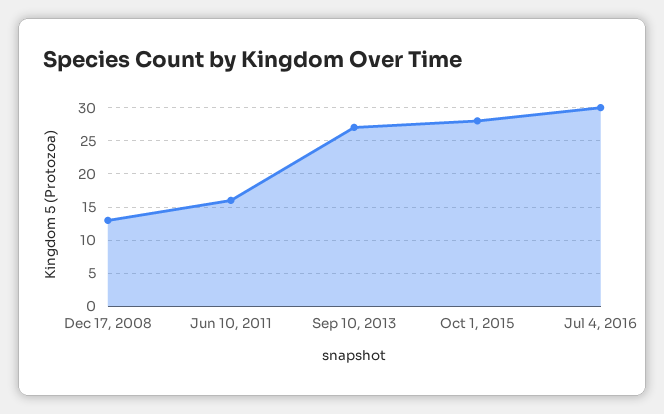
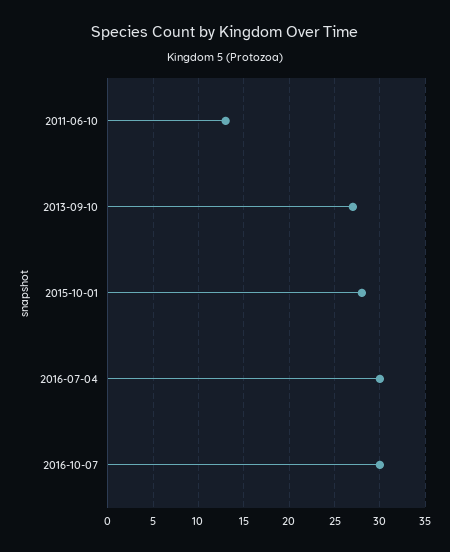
Dec 17, 2008: 13 -> none
Jun 10, 2011: 16 -> 13
2016-10-07: none -> 30

